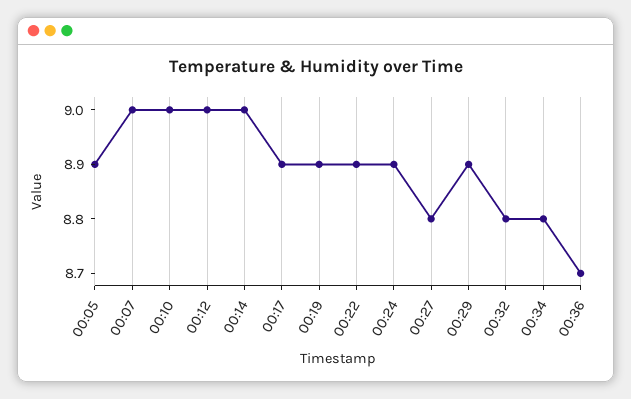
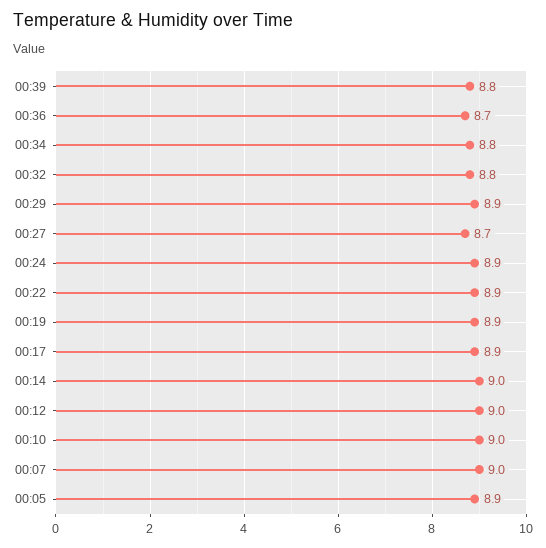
00:27: 8.8 -> 8.7
00:39: none -> 8.8

